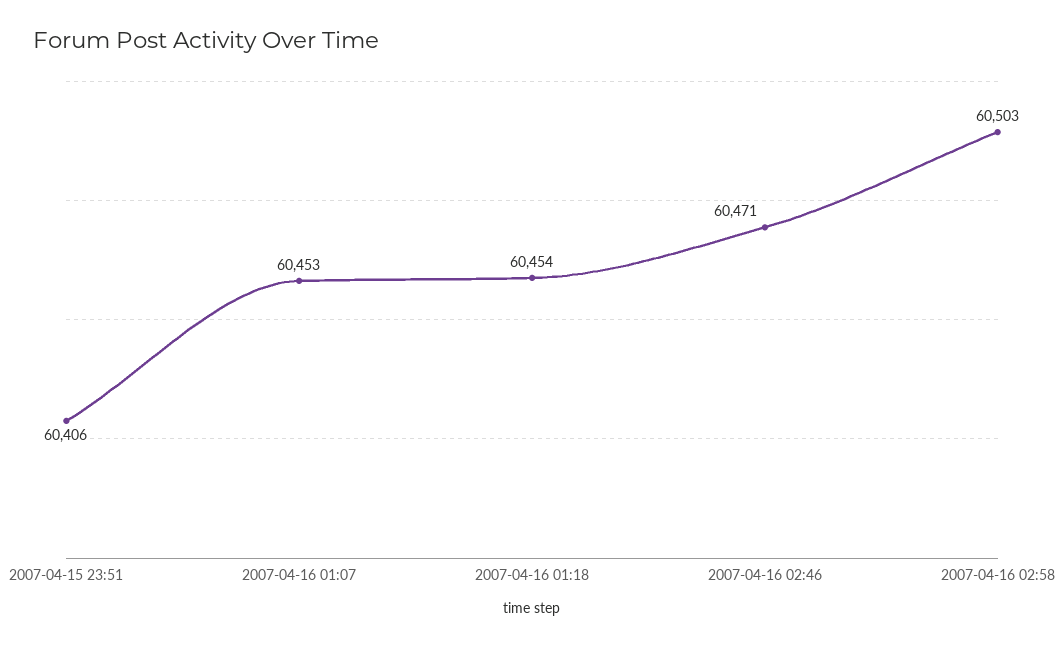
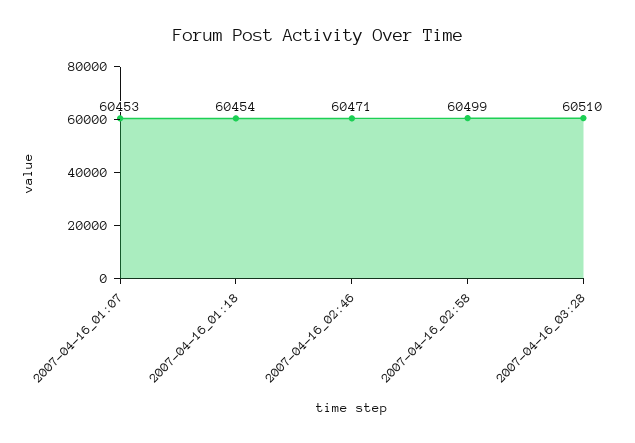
2007-04-15 23:51: 60406 -> none
2007-04-16 02:58: 60503 -> 60499
2007-04-16_03:28: none -> 60510

